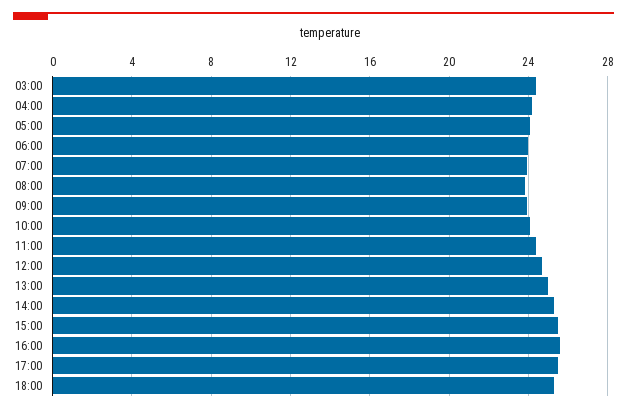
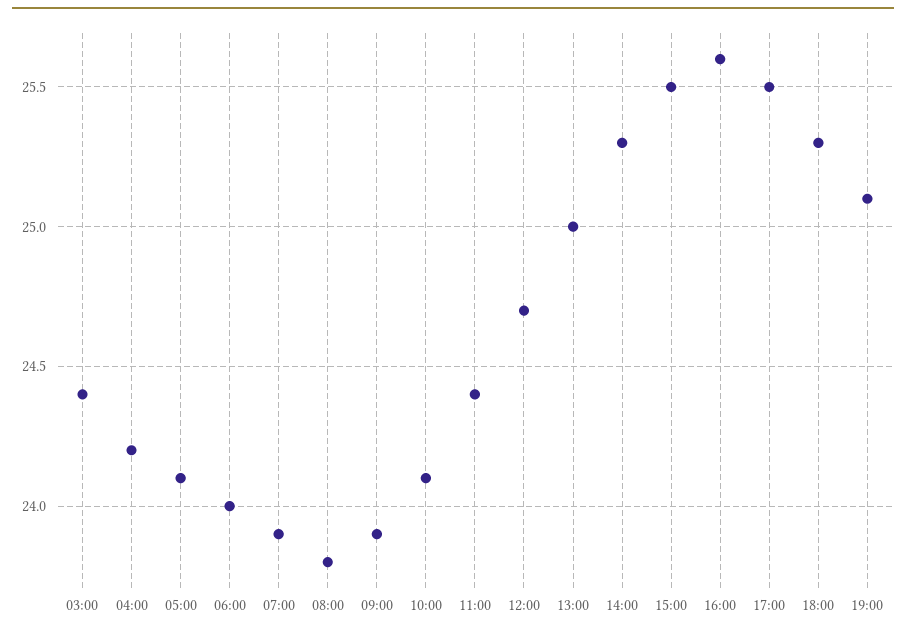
19:00: none -> 25.1

